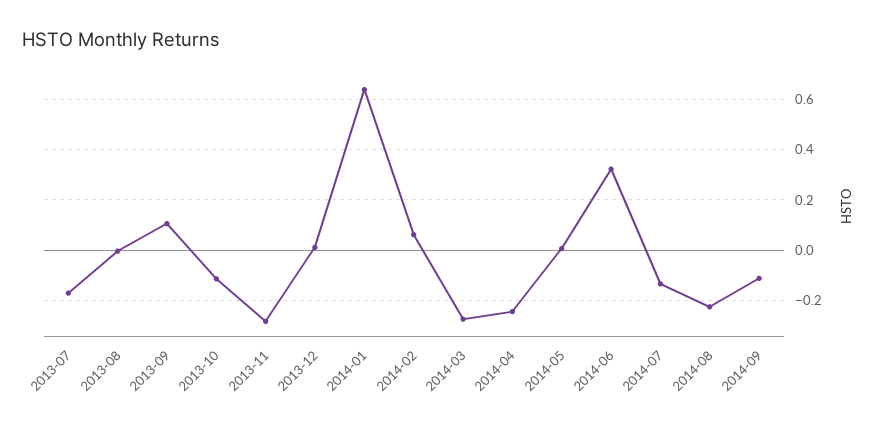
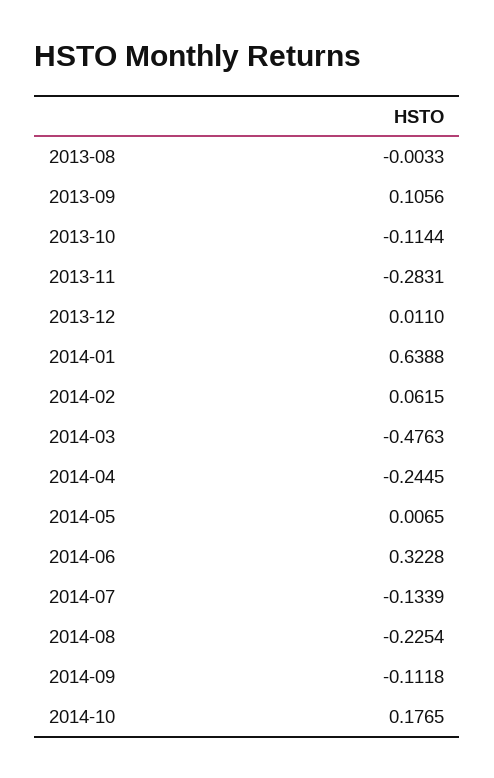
2013-07: -0.175 -> none
2014-03: -0.275 -> -0.4763
2014-10: none -> 0.1765

